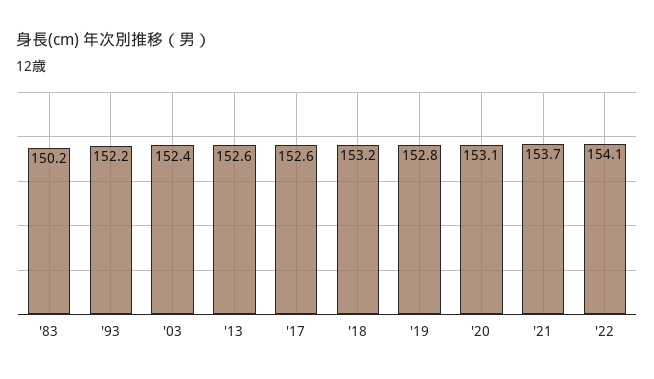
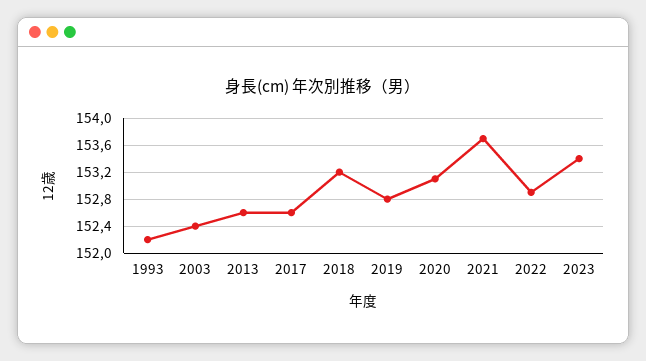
'83: 150.2 -> none
'22: 154.1 -> 152.9
2023: none -> 153.4

